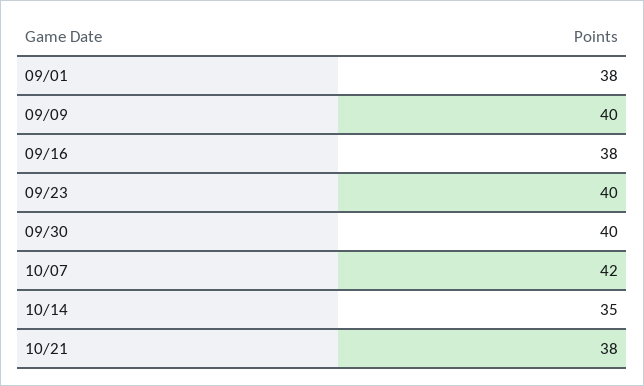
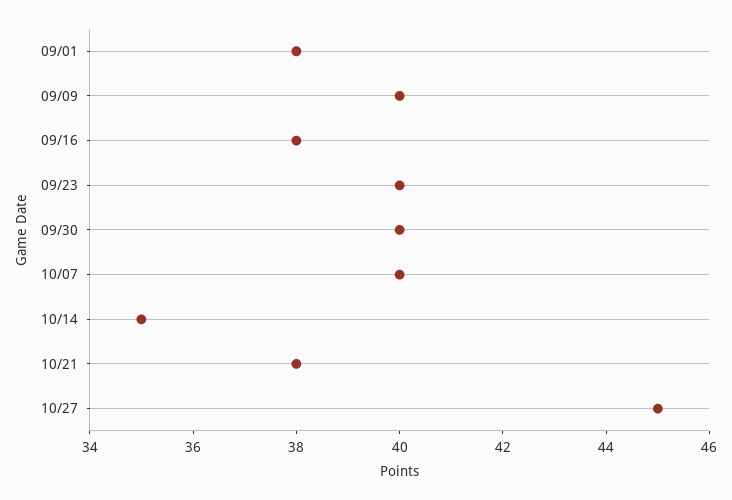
10/07: 42 -> 40
10/27: none -> 45

